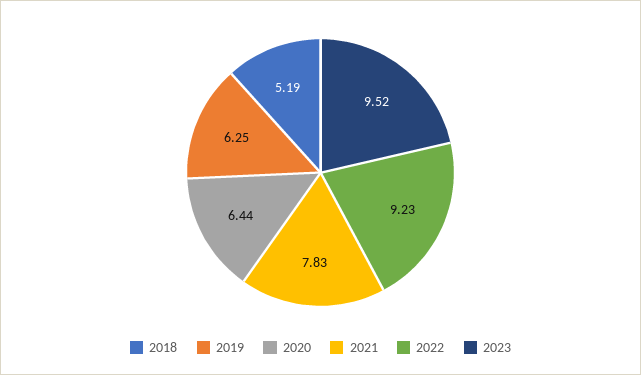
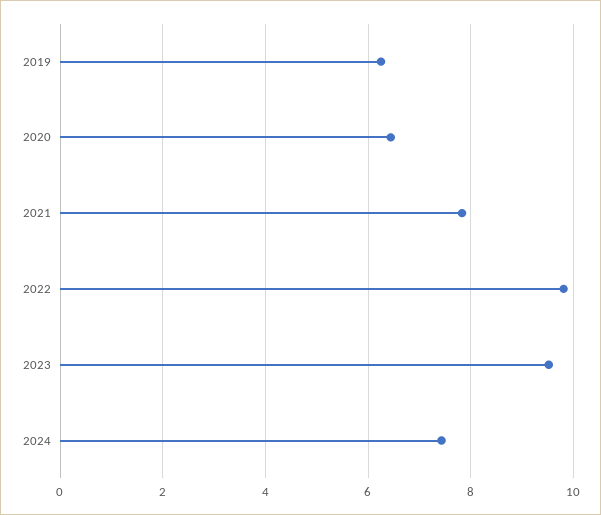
2018: 5.19 -> none
2022: 9.23 -> 9.8
2024: none -> 7.4

